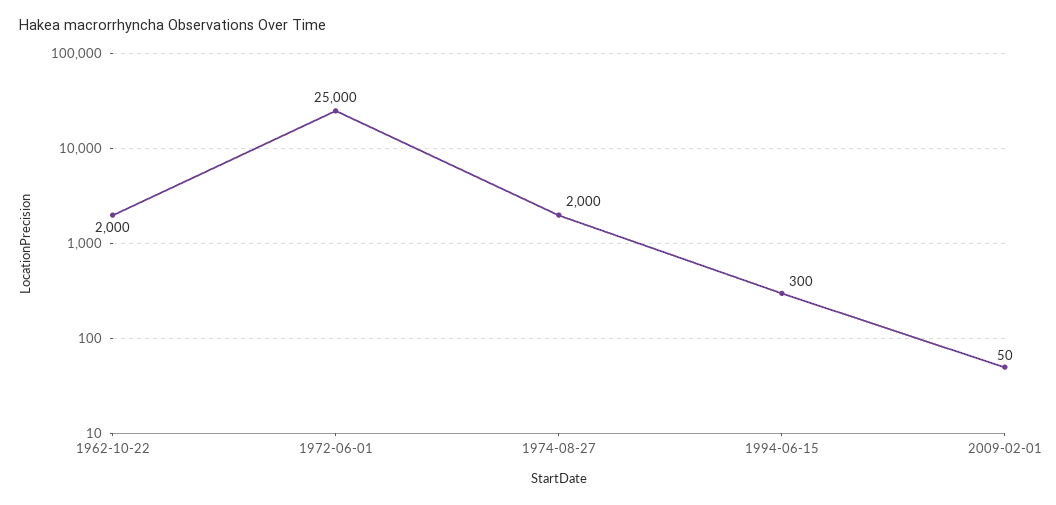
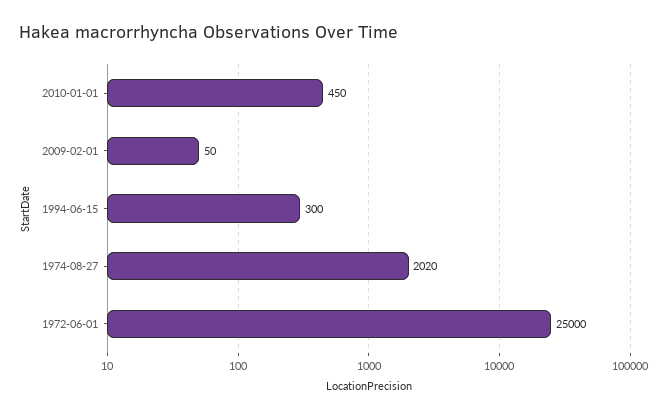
1962-10-22: 2000 -> none
1974-08-27: 2000 -> 2020
2010-01-01: none -> 450

